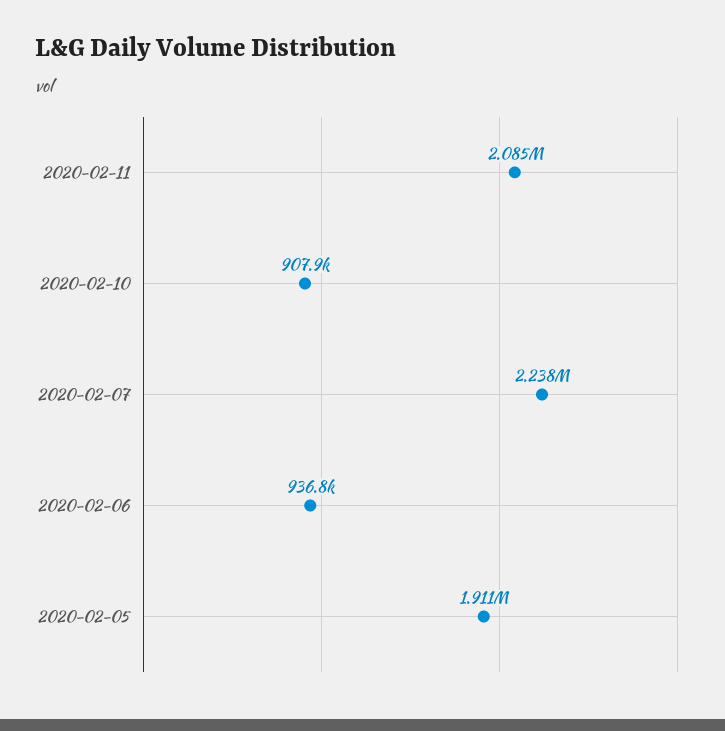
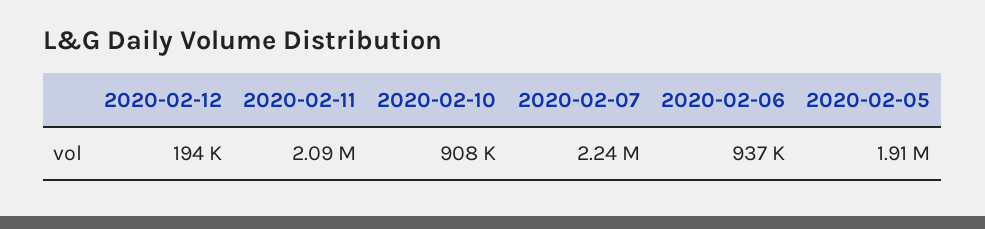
2020-02-12: none -> 194000

